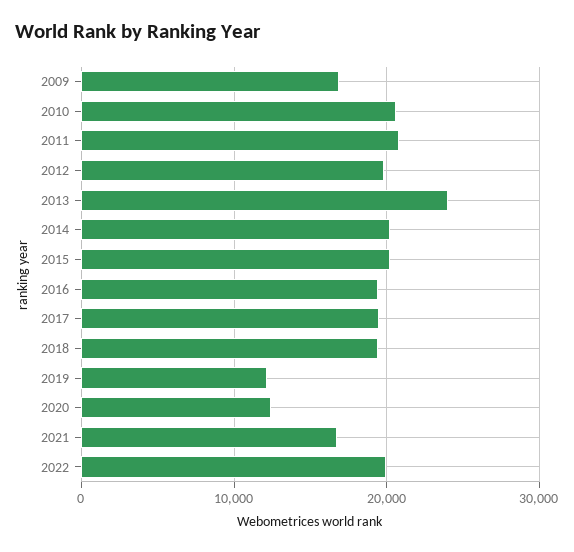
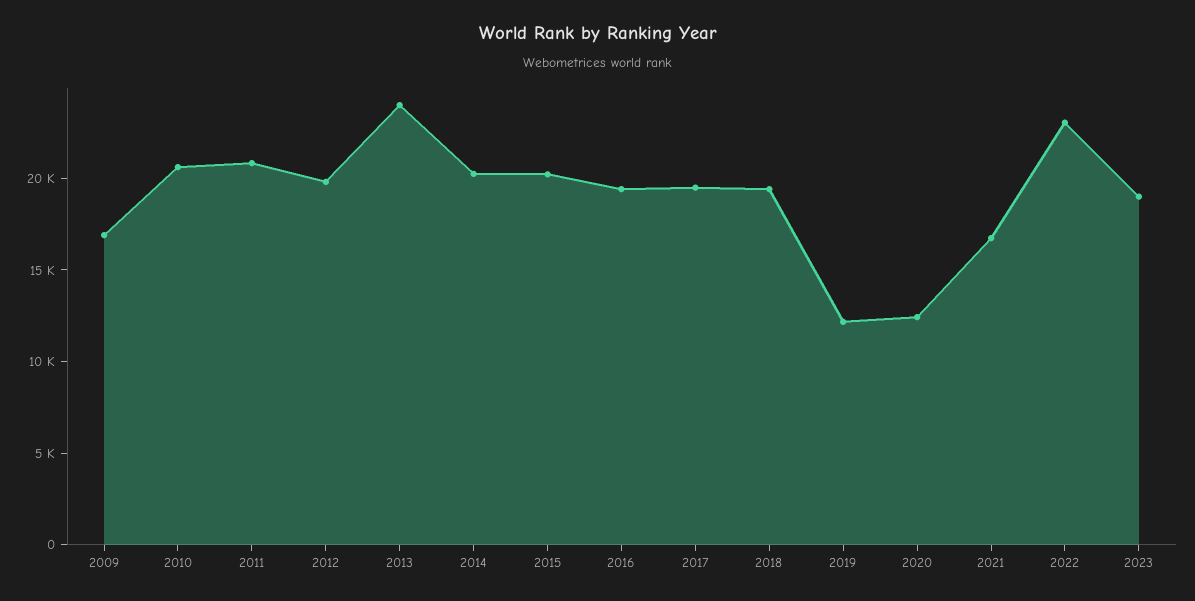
2022: 20000 -> 23000
2023: none -> 19000

